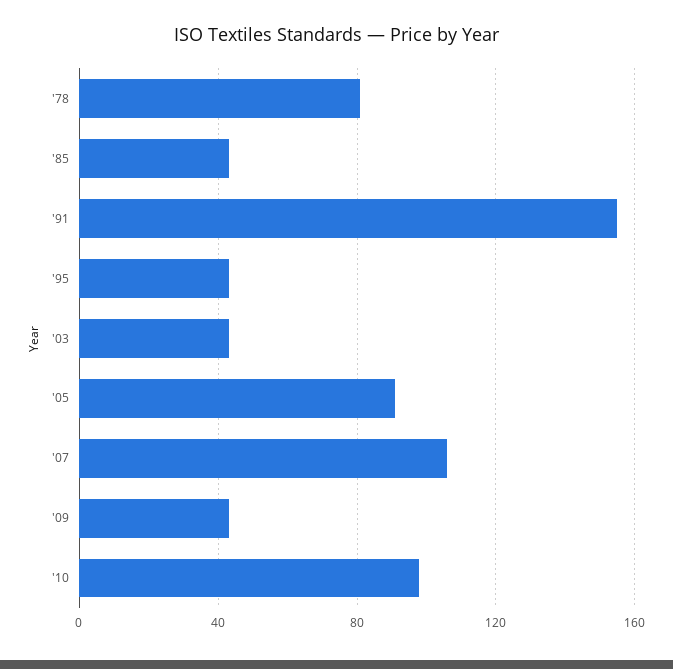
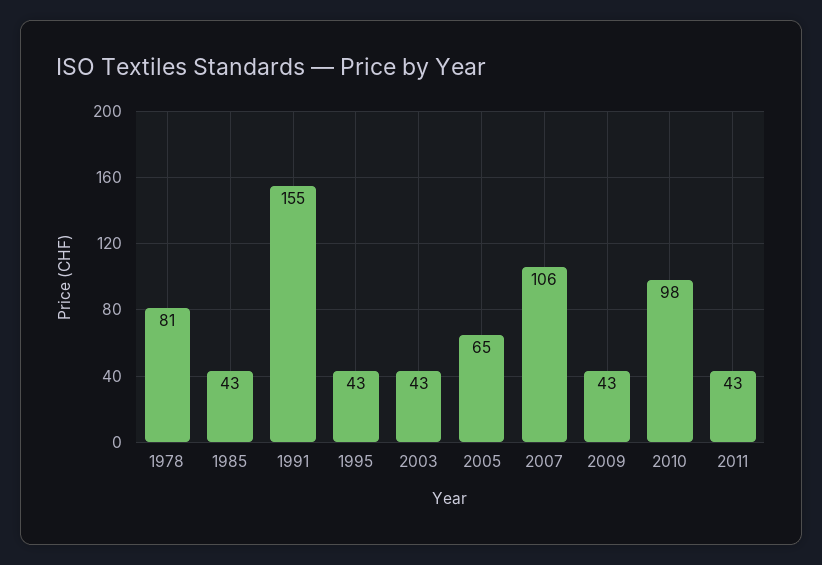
'05: 90 -> 65
2011: none -> 43

